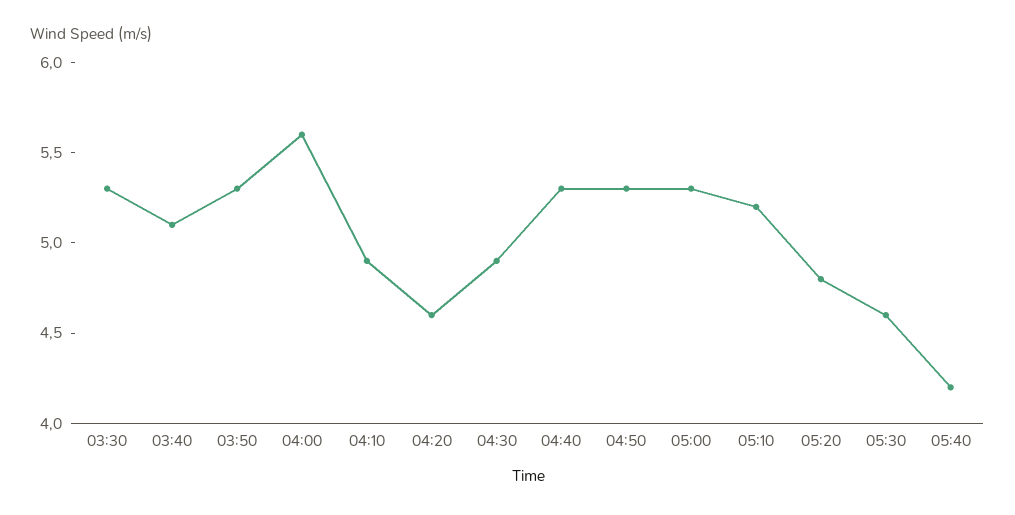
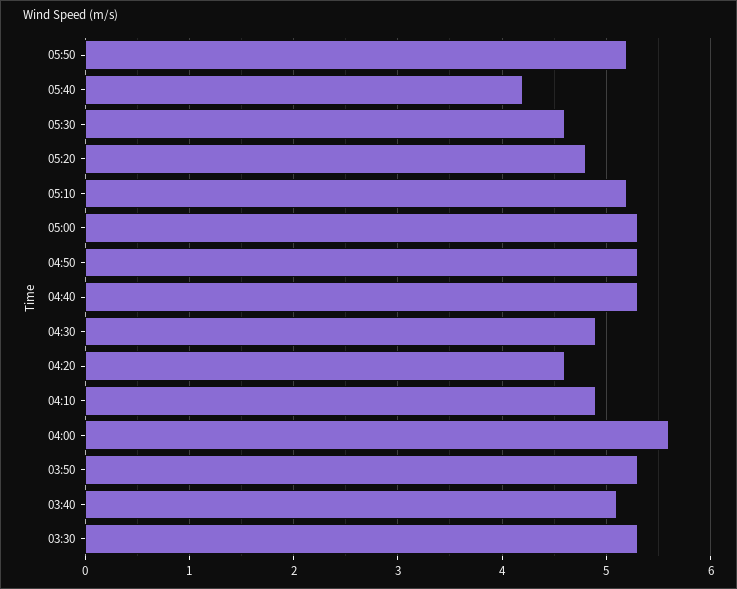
05:50: none -> 5.2

